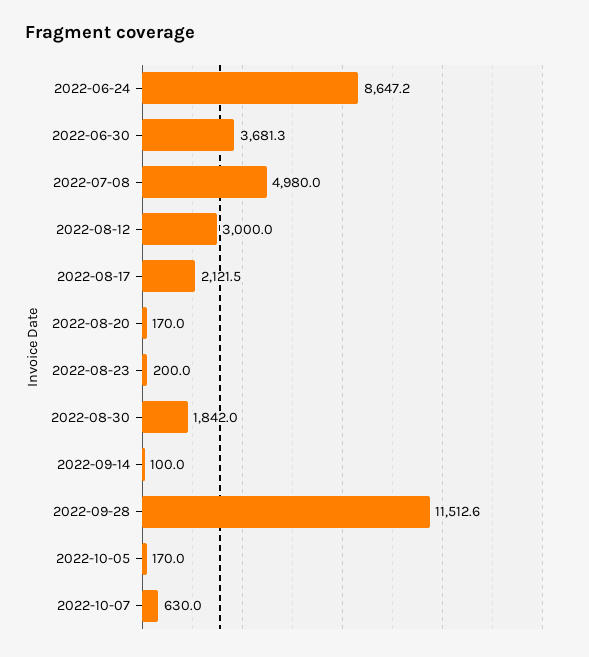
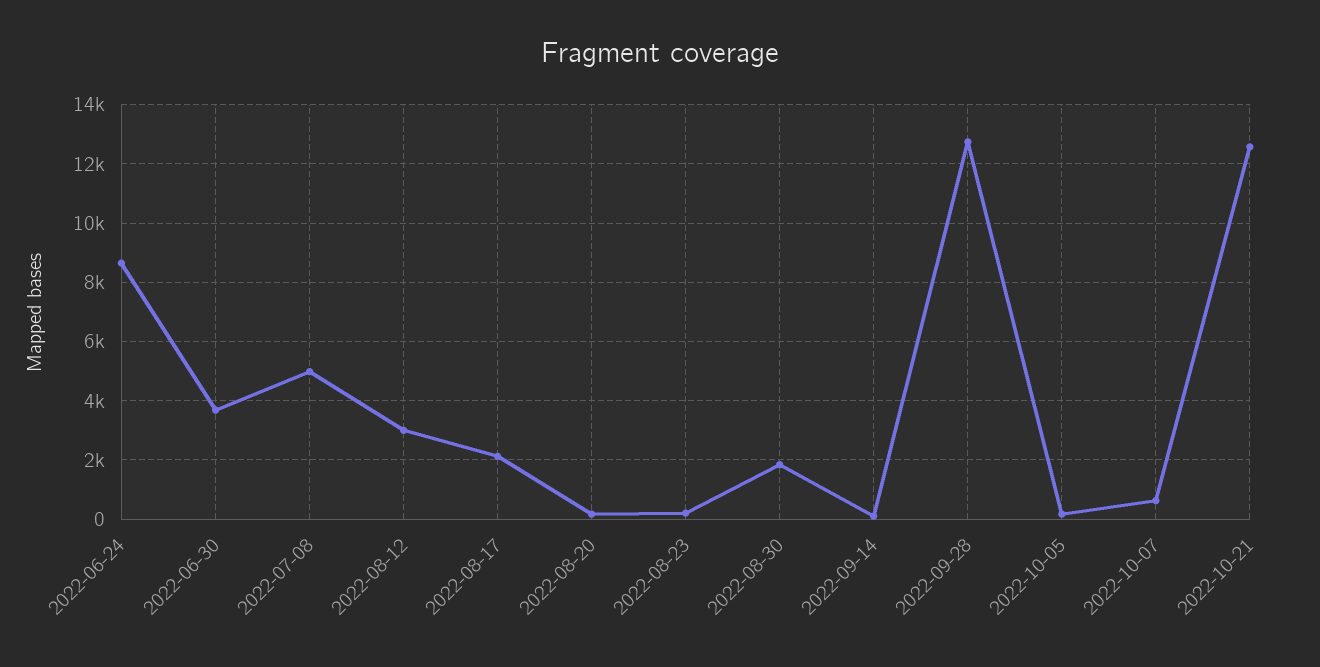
2022-09-28: 11512.6 -> 12750
2022-10-21: none -> 12500

